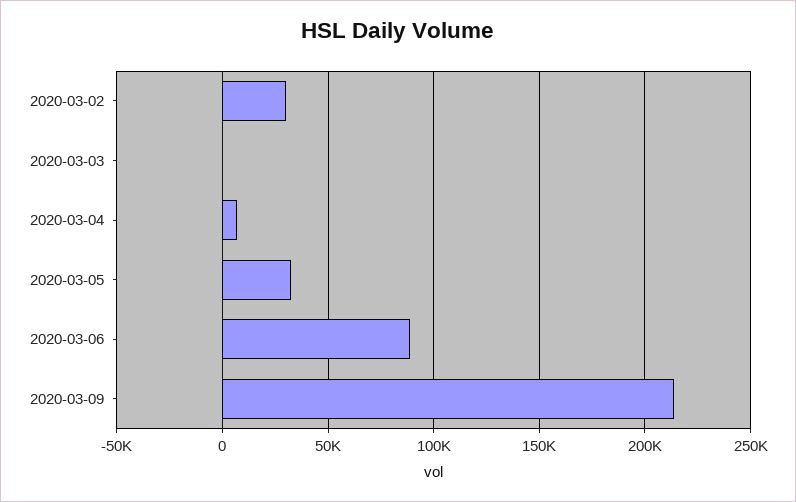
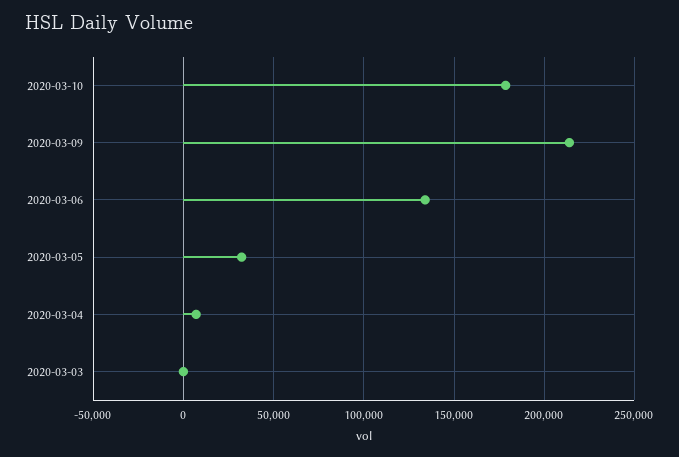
2020-03-02: 30000 -> none
2020-03-06: 90000 -> 135000
2020-03-10: none -> 180000

